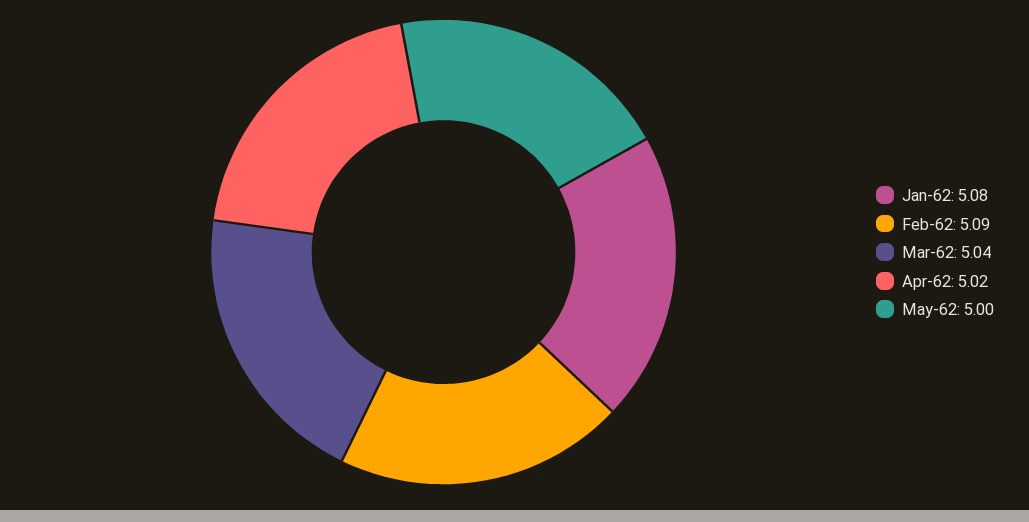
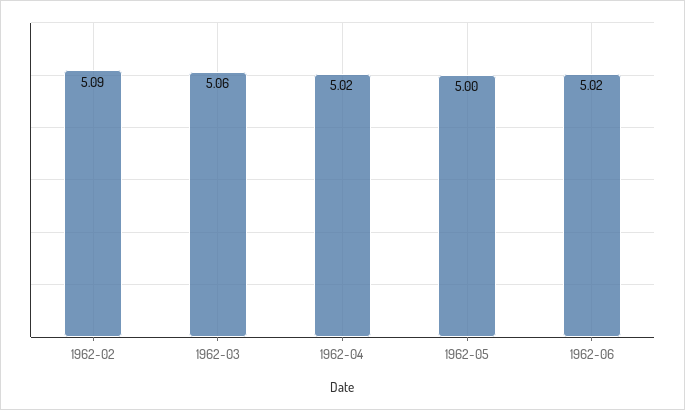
Jan-62: 5.08 -> none
Mar-62: 5.04 -> 5.06
1962-06: none -> 5.02

